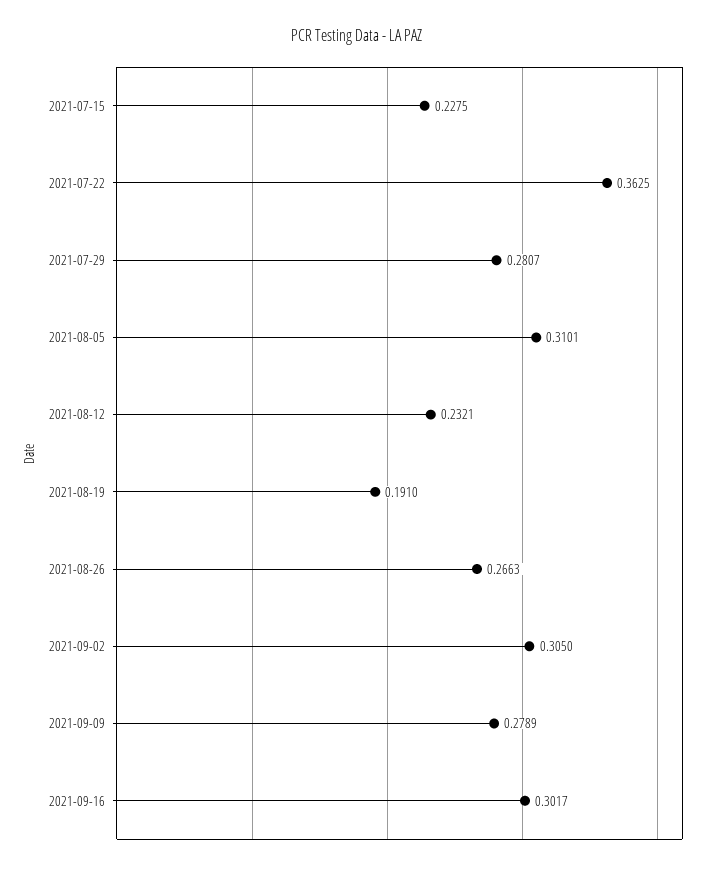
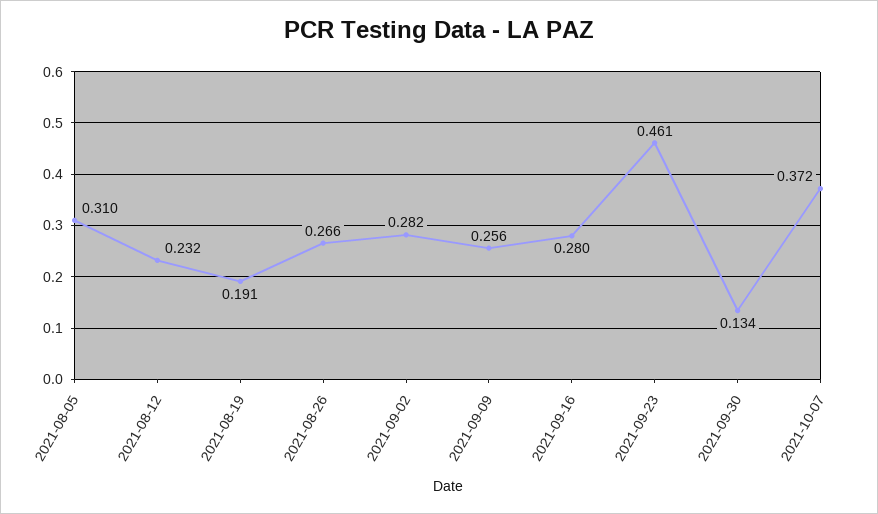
2021-07-15: 0.2275 -> none
2021-07-22: 0.3625 -> none
2021-07-29: 0.2807 -> none
2021-09-02: 0.305 -> 0.282
2021-09-09: 0.2789 -> 0.256
2021-09-16: 0.3017 -> 0.28
2021-09-23: none -> 0.461
2021-09-30: none -> 0.134
2021-10-07: none -> 0.372

